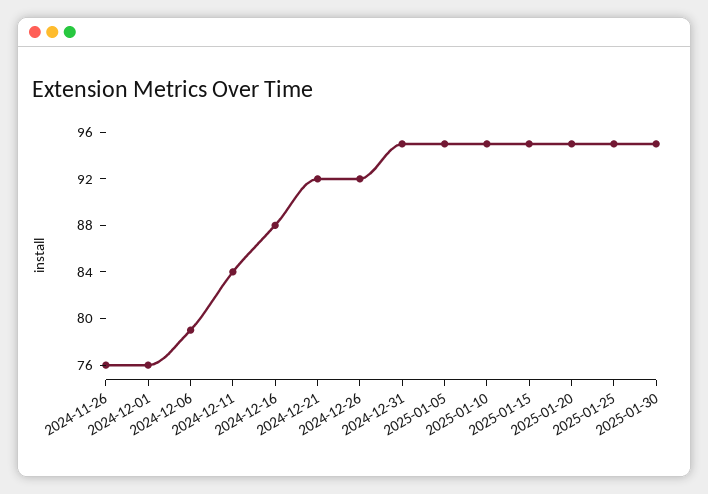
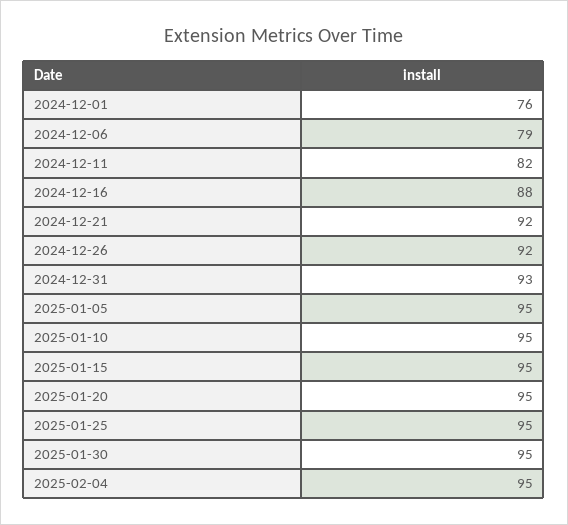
2024-11-26: 76 -> none
2024-12-11: 84 -> 82
2024-12-31: 95 -> 93
2025-02-04: none -> 95

